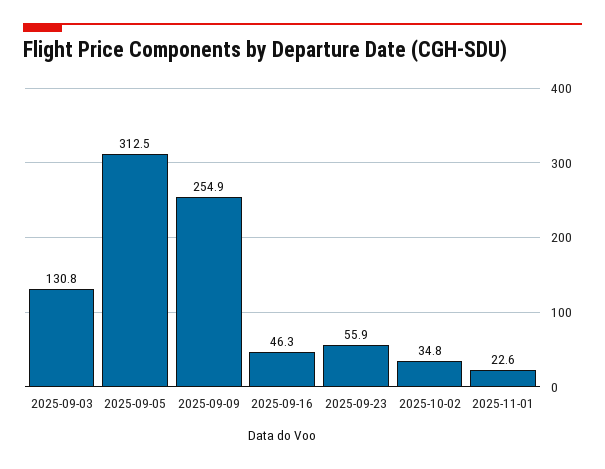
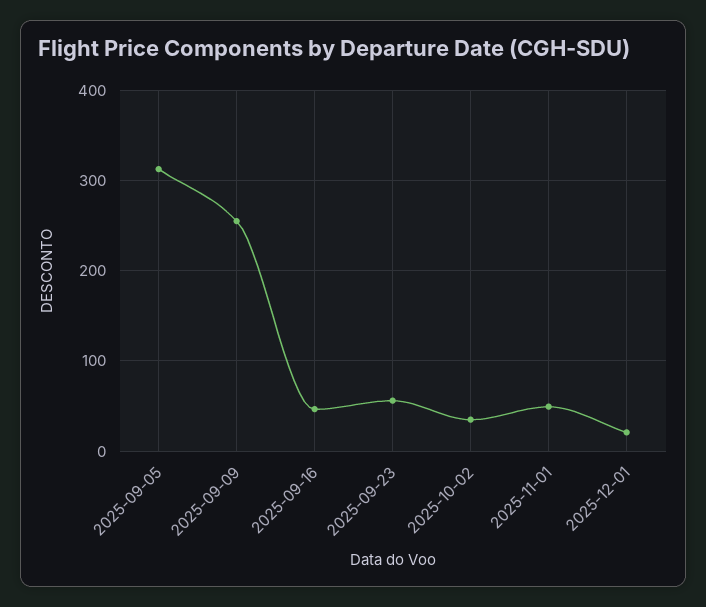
2025-09-03: 130.8 -> none
2025-11-01: 22.6 -> 50
2025-12-01: none -> 20

